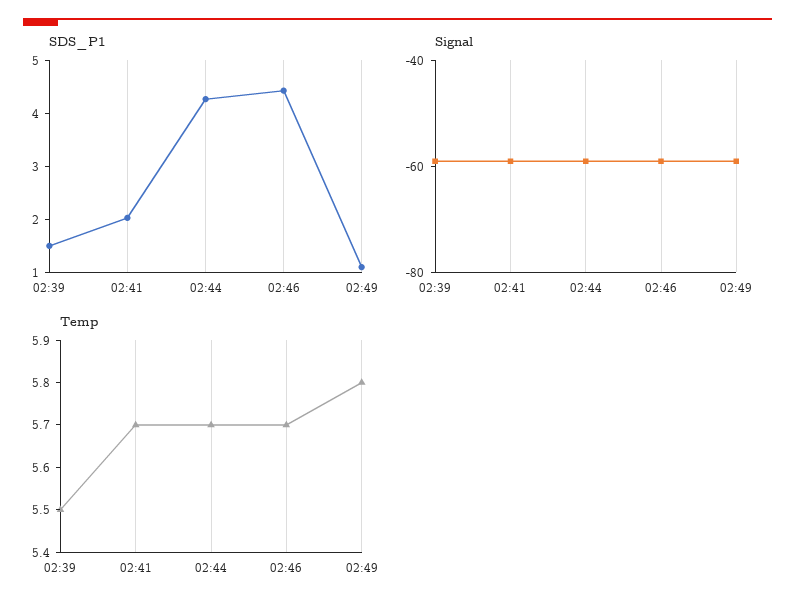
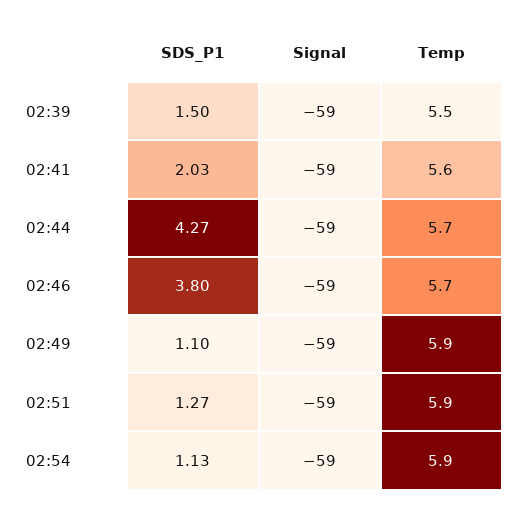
SDS_P1, 02:46: 4.4 -> 3.8
Temp, 02:41: 5.7 -> 5.6
Temp, 02:49: 5.8 -> 5.9
SDS_P1, 02:51: none -> 1.27
Signal, 02:51: none -> -59
Temp, 02:51: none -> 5.9
SDS_P1, 02:54: none -> 1.13
Signal, 02:54: none -> -59
Temp, 02:54: none -> 5.9

